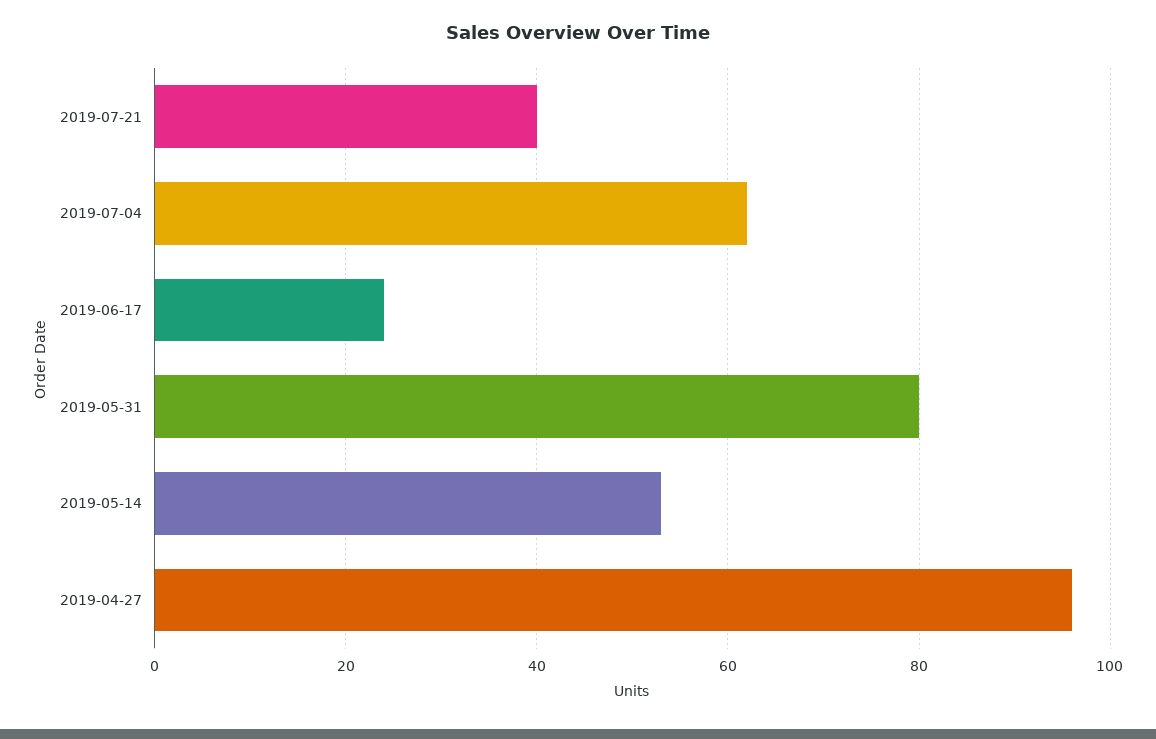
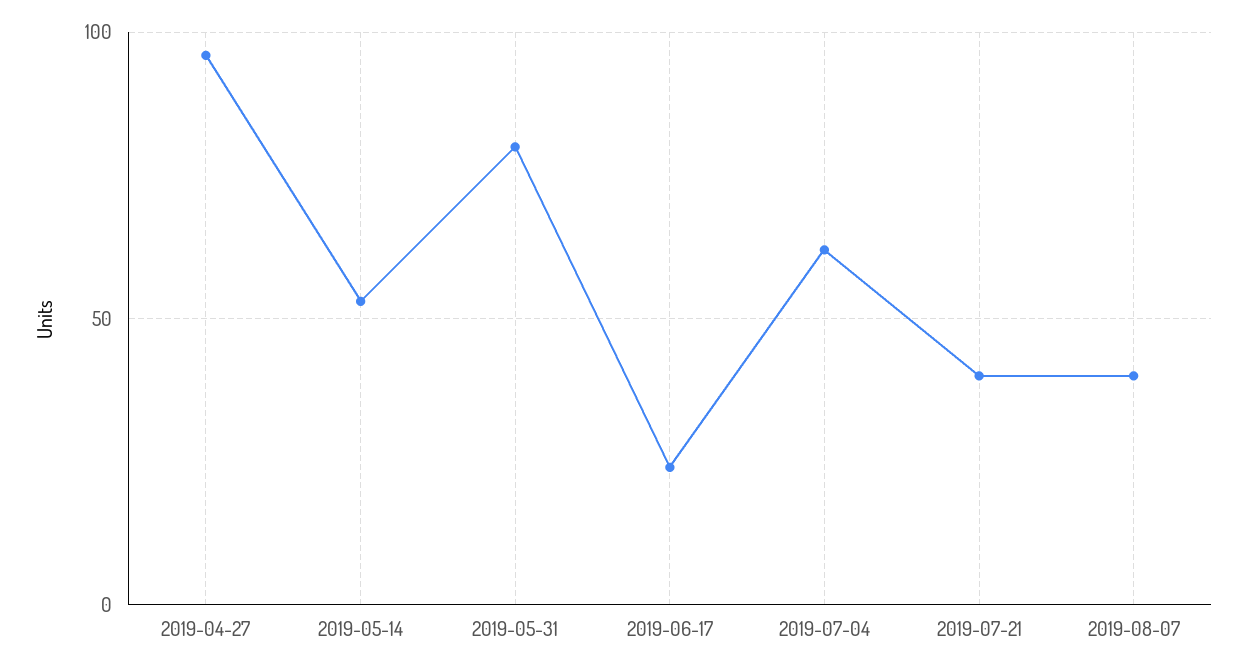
2019-08-07: none -> 40

